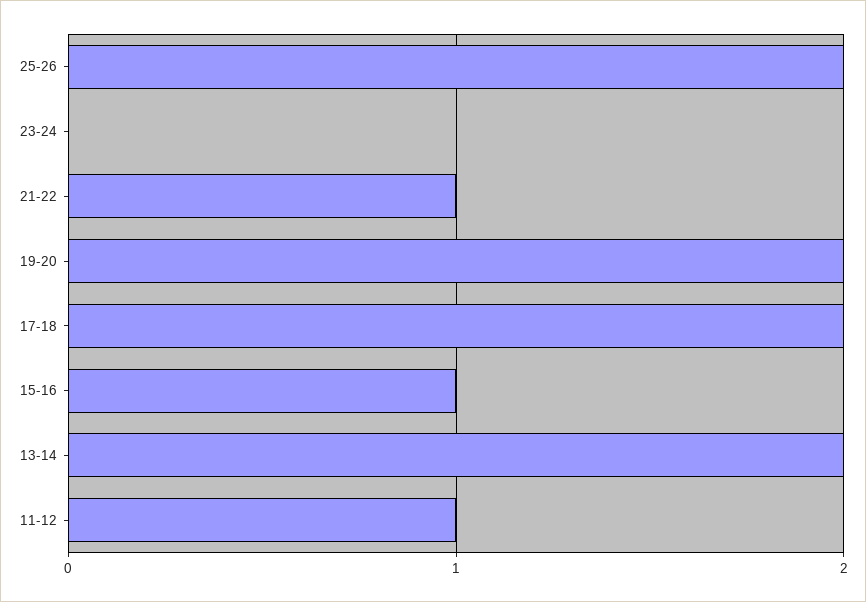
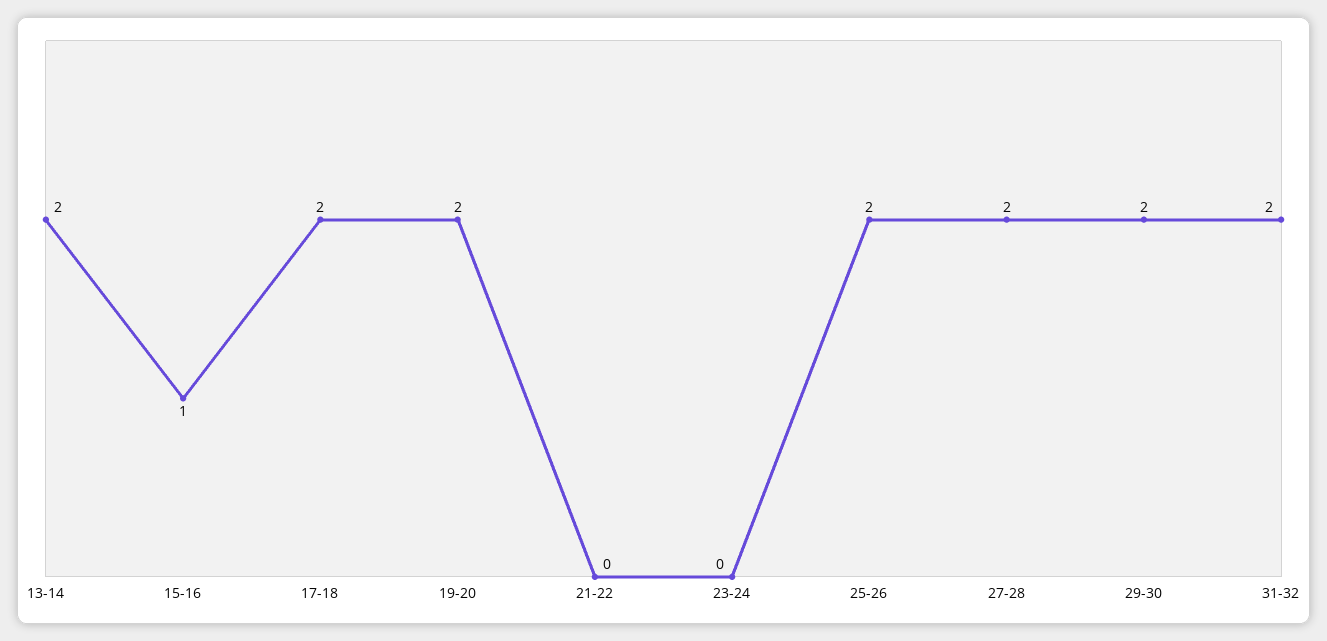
21-22: 1 -> 0
11-12: 1 -> none
27-28: none -> 2
29-30: none -> 2
31-32: none -> 2

